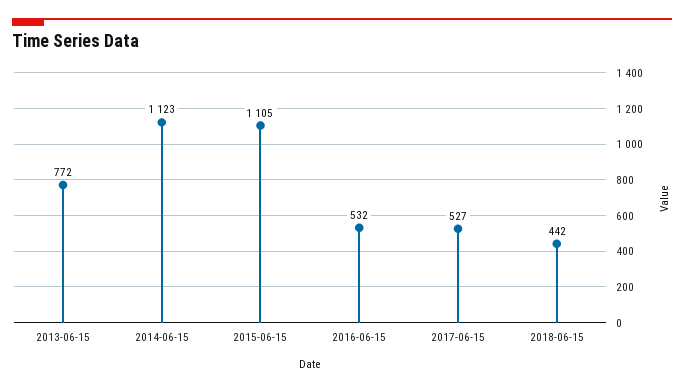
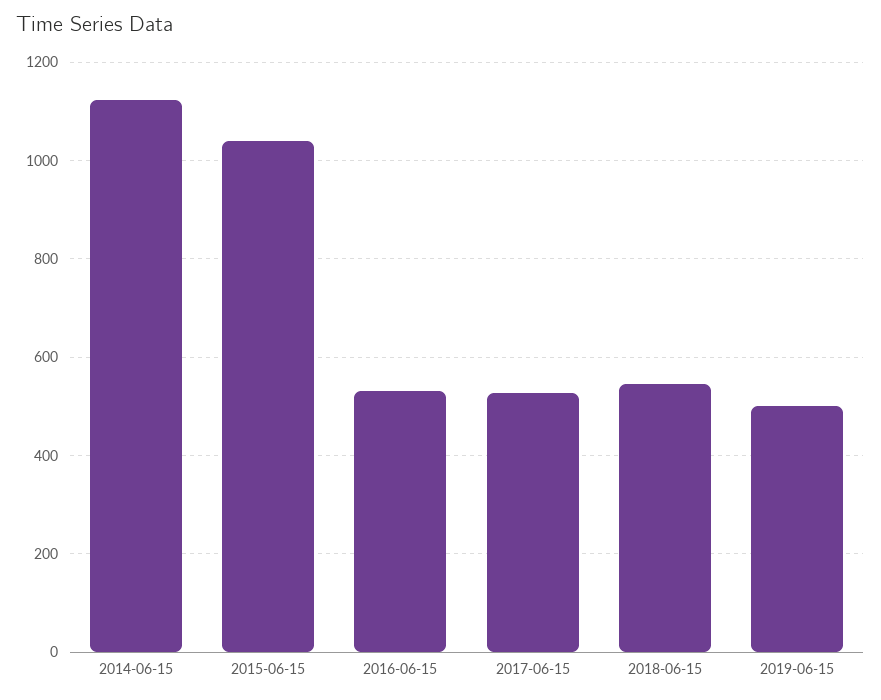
2013-06-15: 772 -> none
2015-06-15: 1105 -> 1040
2018-06-15: 442 -> 540
2019-06-15: none -> 500

